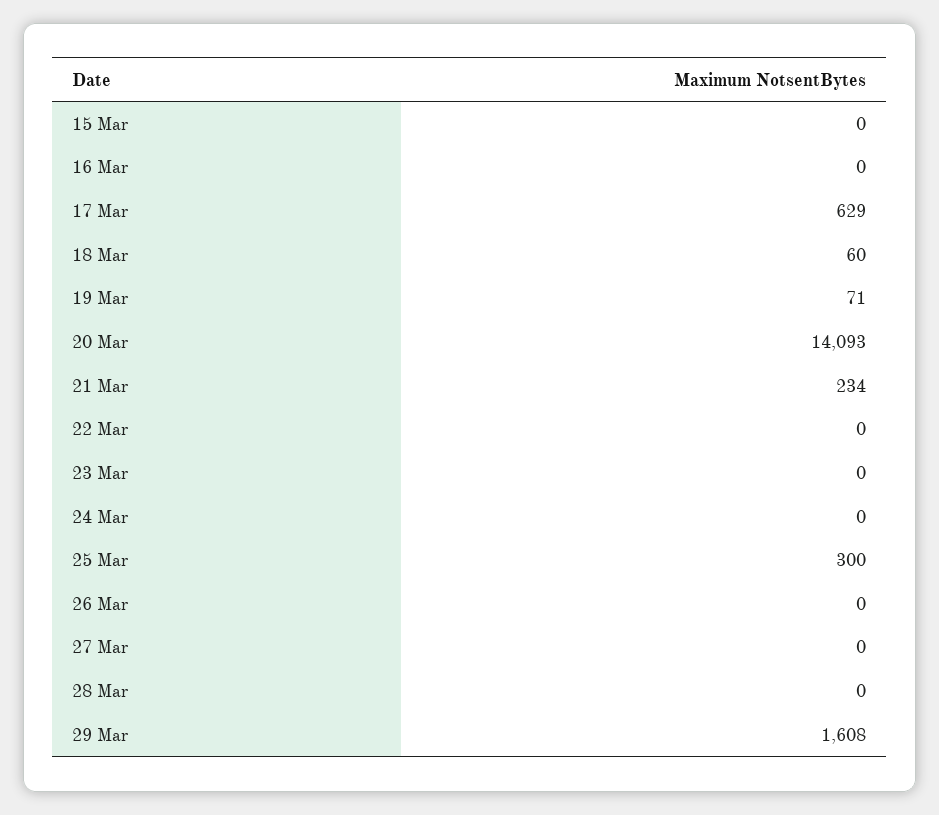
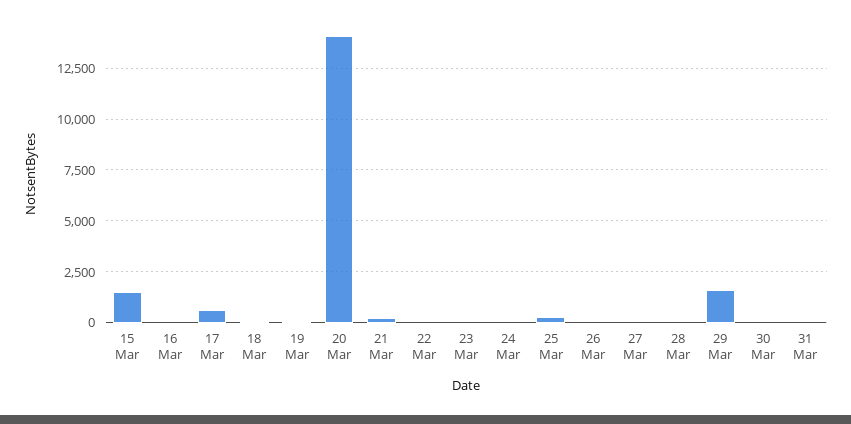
15 Mar: 0 -> 1500
30 Mar: none -> 0
31 Mar: none -> 0

